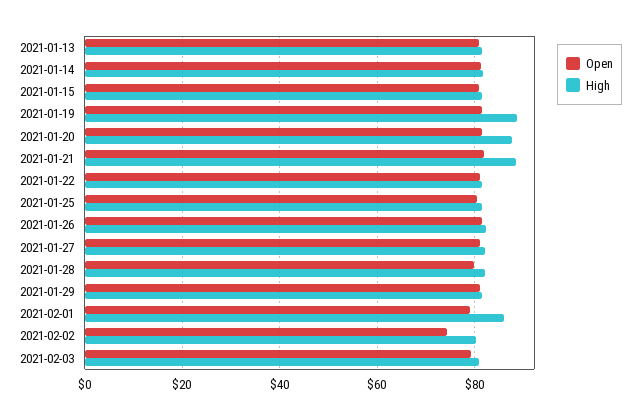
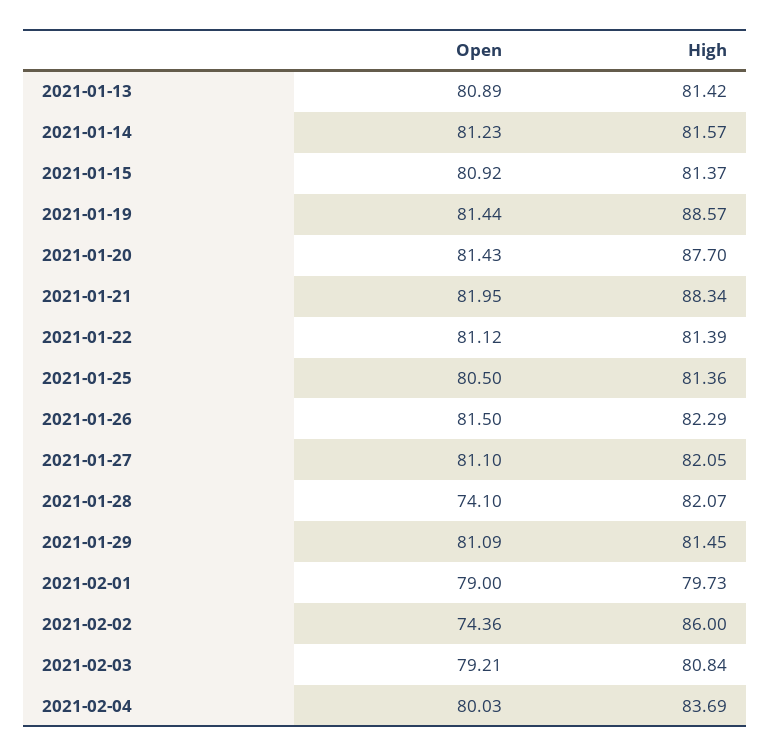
Open, 2021-01-28: 80 -> 74.1
High, 2021-02-01: 86 -> 79.73
High, 2021-02-02: 80 -> 86
Open, 2021-02-04: none -> 80.03
High, 2021-02-04: none -> 83.69

